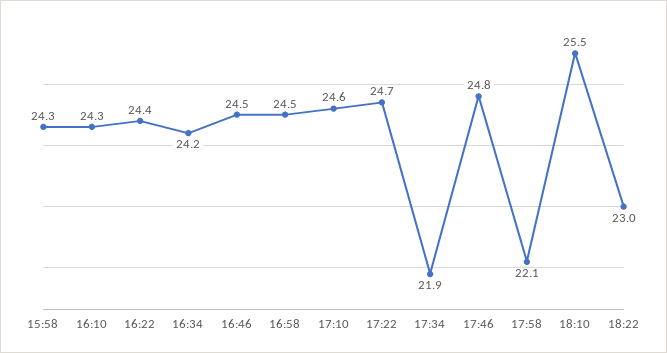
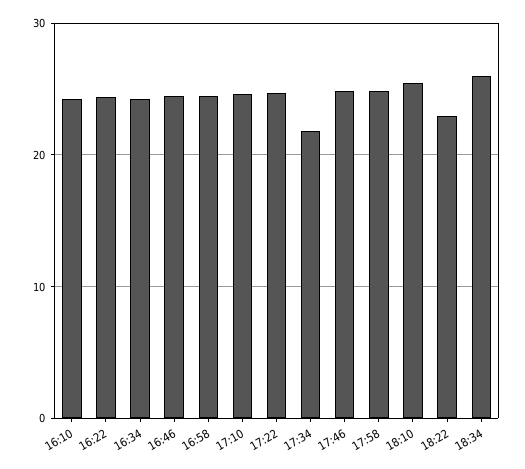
15:58: 24.3 -> none
17:58: 22.1 -> 25
18:34: none -> 26

